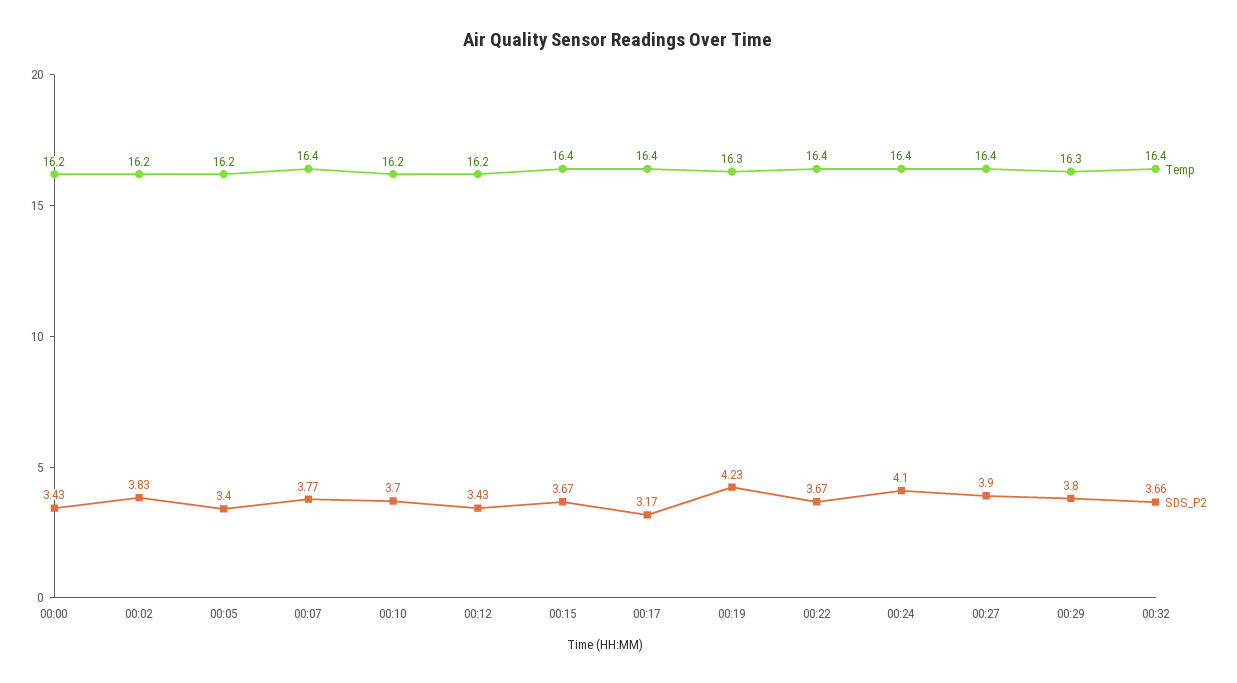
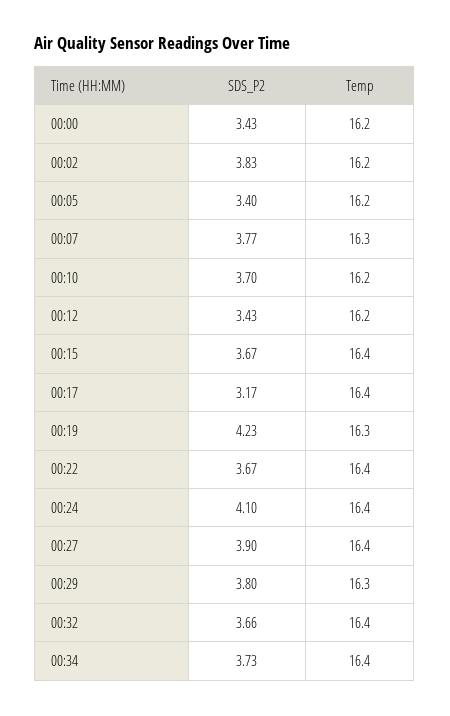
Temp, 00:07: 16.4 -> 16.3
SDS_P2, 00:34: none -> 3.73
Temp, 00:34: none -> 16.4

